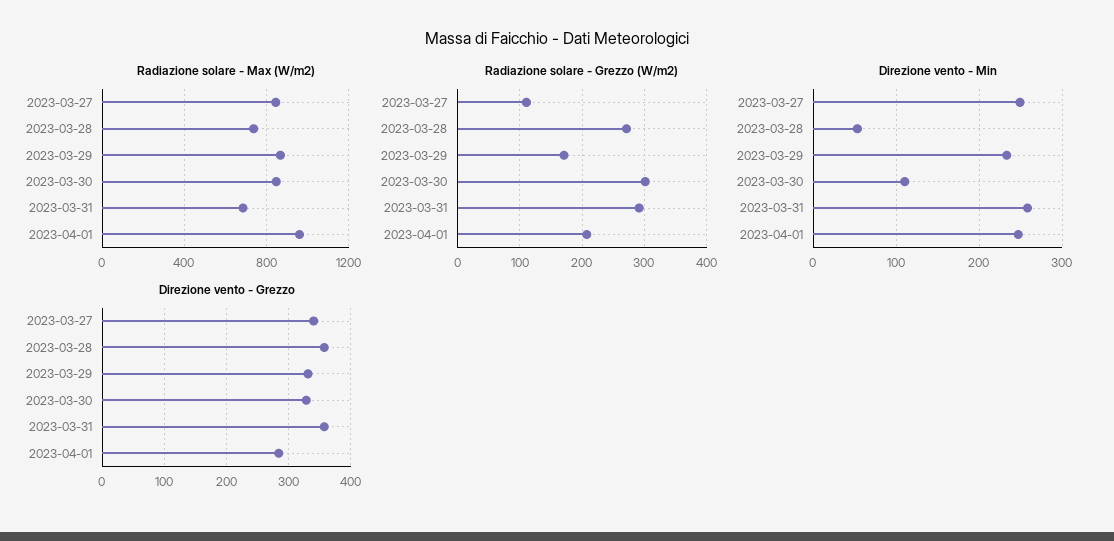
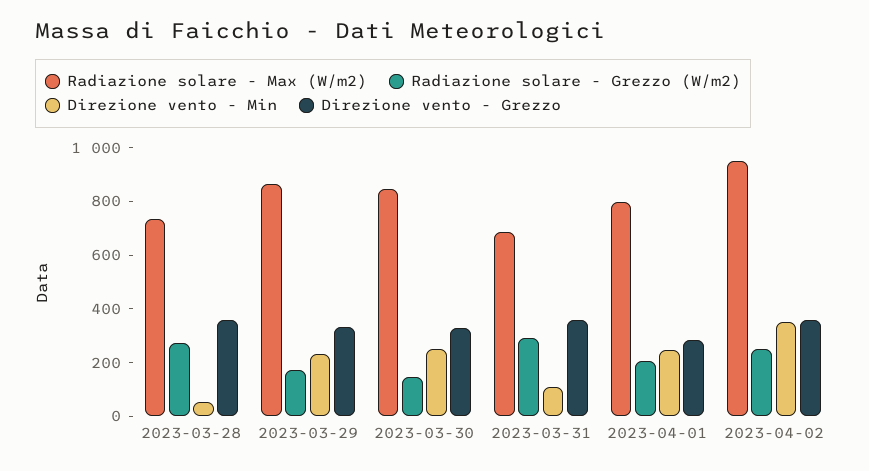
Radiazione solare - Max (W/m2), 2023-03-27: 850 -> none
Radiazione solare - Max (W/m2), 2023-04-01: 950 -> 800
Radiazione solare - Grezzo (W/m2), 2023-03-27: 110 -> none
Radiazione solare - Grezzo (W/m2), 2023-03-30: 300 -> 150
Direzione vento - Min, 2023-03-27: 250 -> none
Direzione vento - Min, 2023-03-30: 110 -> 250
Direzione vento - Min, 2023-03-31: 260 -> 100
Direzione vento - Grezzo, 2023-03-27: 340 -> none
Radiazione solare - Max (W/m2), 2023-04-02: none -> 950
Radiazione solare - Grezzo (W/m2), 2023-04-02: none -> 250
Direzione vento - Min, 2023-04-02: none -> 350
Direzione vento - Grezzo, 2023-04-02: none -> 350

